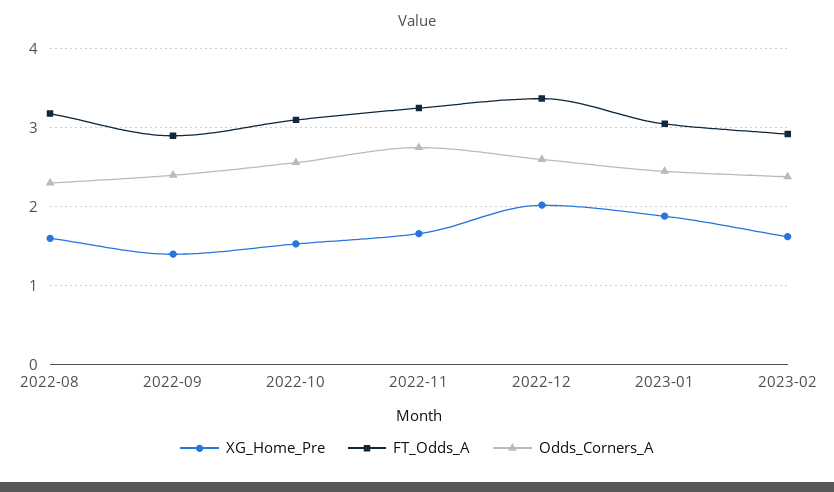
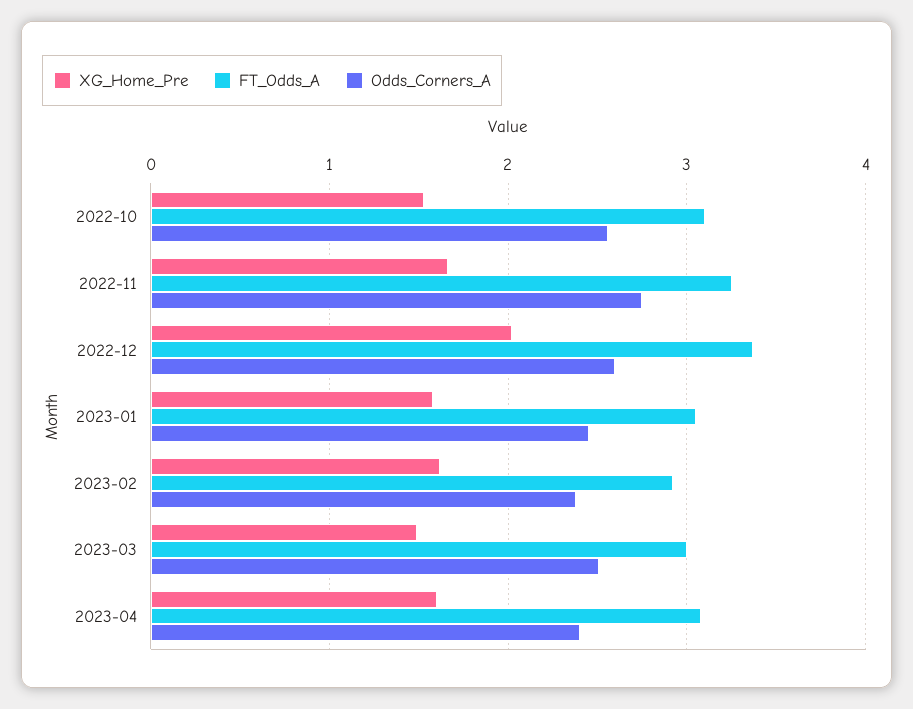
XG_Home_Pre, 2022-08: 1.6 -> none
FT_Odds_A, 2022-08: 3.2 -> none
Odds_Corners_A, 2022-08: 2.3 -> none
XG_Home_Pre, 2022-09: 1.4 -> none
FT_Odds_A, 2022-09: 2.9 -> none
Odds_Corners_A, 2022-09: 2.4 -> none
XG_Home_Pre, 2023-01: 1.9 -> 1.6
XG_Home_Pre, 2023-03: none -> 1.5
FT_Odds_A, 2023-03: none -> 3
Odds_Corners_A, 2023-03: none -> 2.5
XG_Home_Pre, 2023-04: none -> 1.6
FT_Odds_A, 2023-04: none -> 3.1
Odds_Corners_A, 2023-04: none -> 2.4

